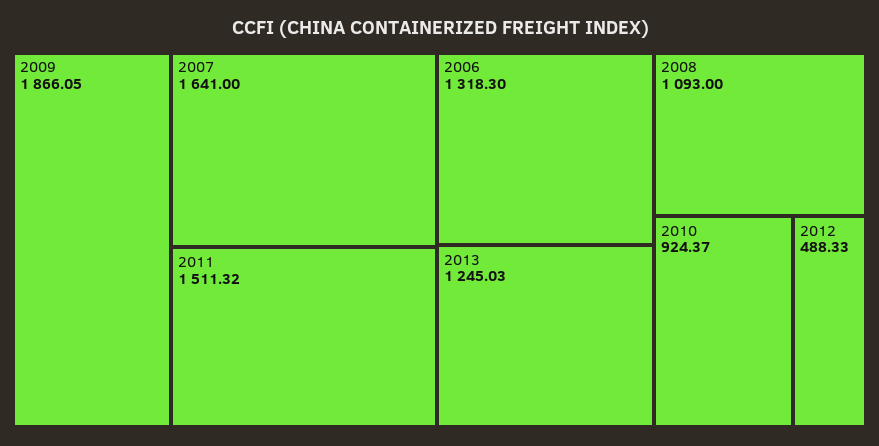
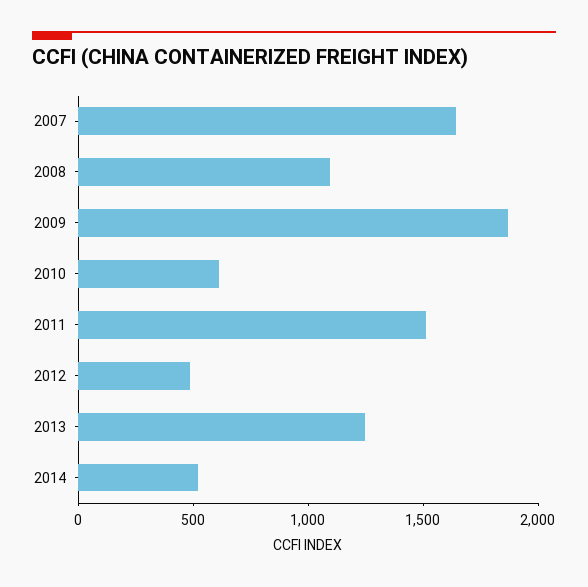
2006: 1318.3 -> none
2010: 924.37 -> 600
2014: none -> 500

